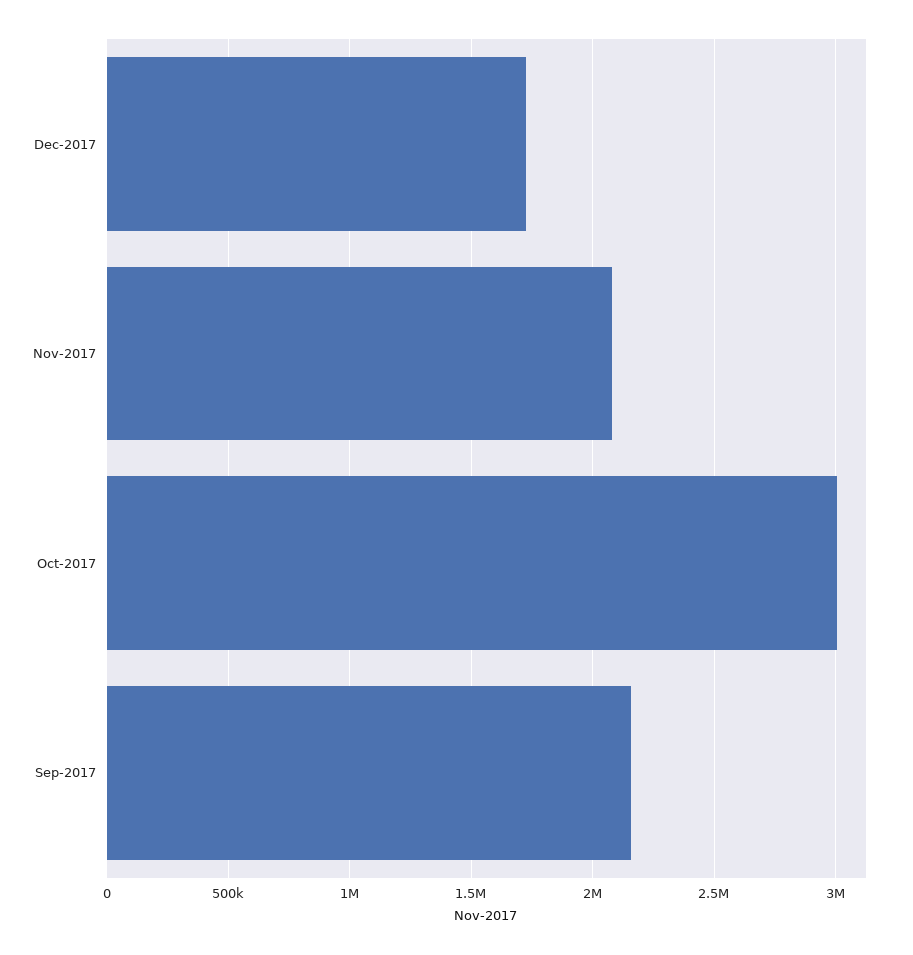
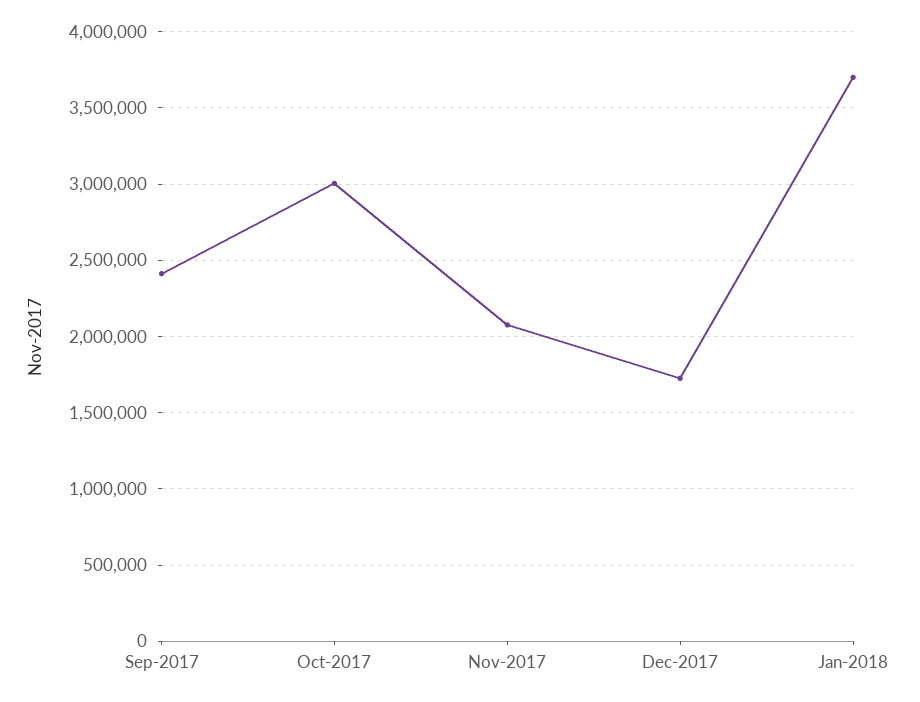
Sep-2017: 2150000 -> 2400000
Jan-2018: none -> 3700000

